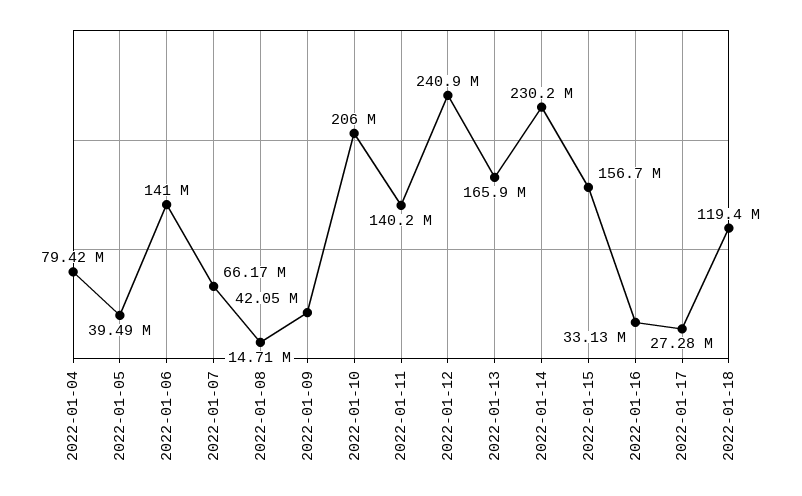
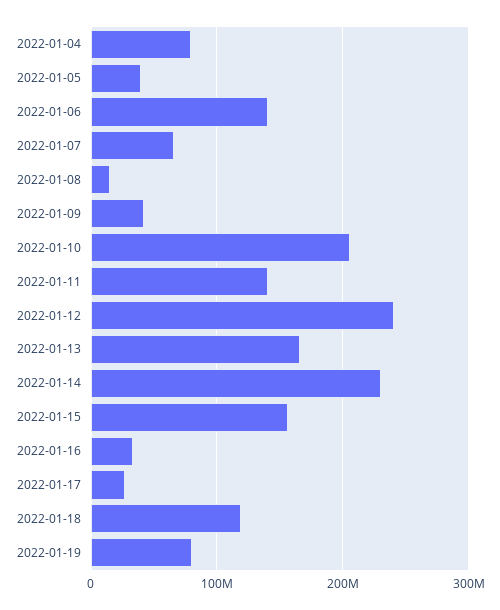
2022-01-19: none -> 80000000

